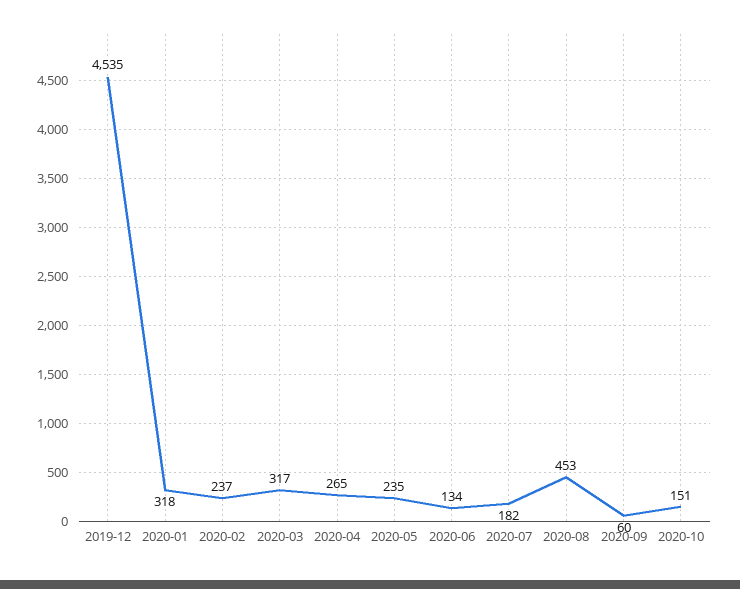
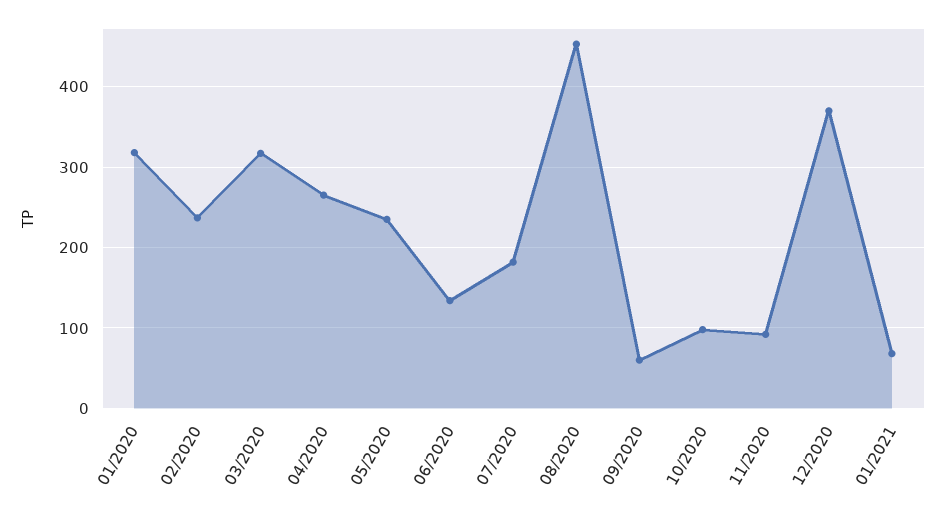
2019-12: 4535 -> none
2020-10: 151 -> 100
11/2020: none -> 90
12/2020: none -> 370
01/2021: none -> 70

